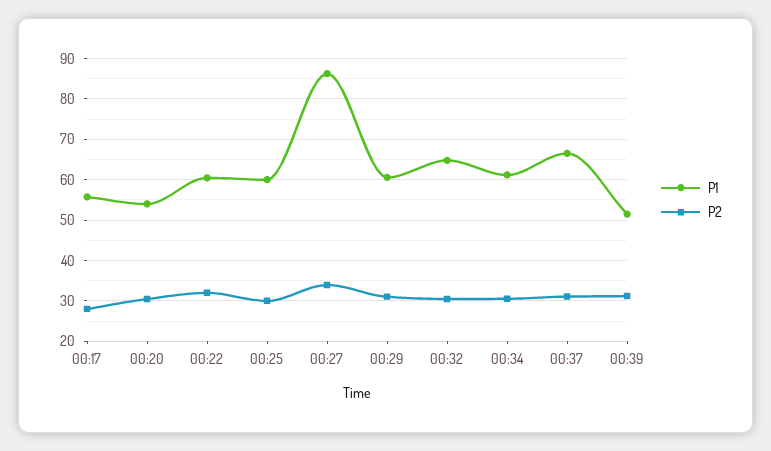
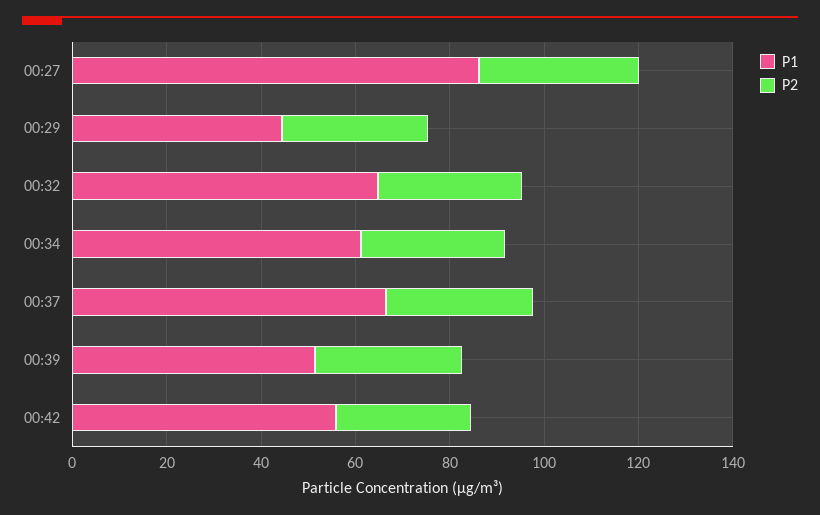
P1, 00:17: 56 -> none
P2, 00:17: 28 -> none
P1, 00:20: 54 -> none
P2, 00:20: 30 -> none
P1, 00:22: 60 -> none
P2, 00:22: 32 -> none
P1, 00:25: 60 -> none
P2, 00:25: 30 -> none
P1, 00:29: 60 -> 45
P1, 00:42: none -> 55
P2, 00:42: none -> 30

